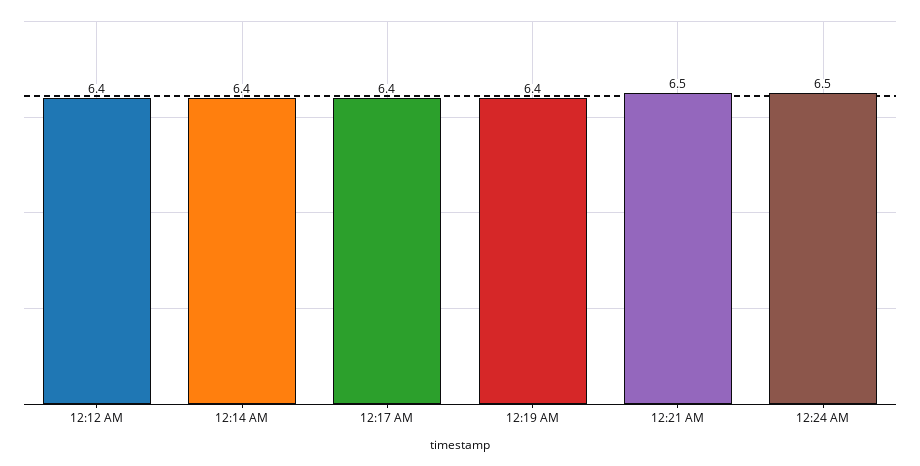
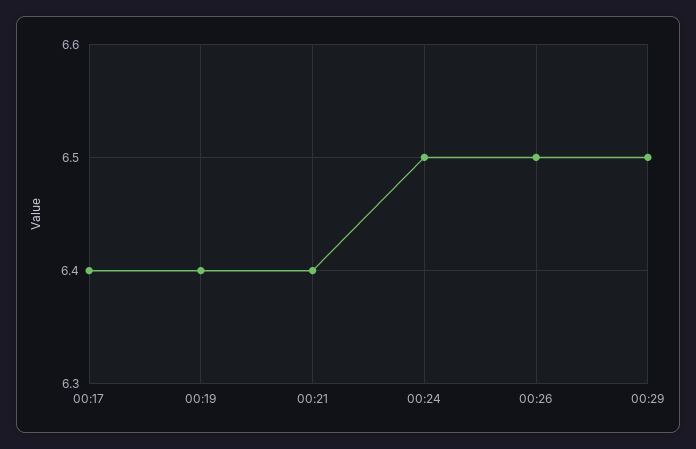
12:12 AM: 6.4 -> none
12:14 AM: 6.4 -> none
12:21 AM: 6.5 -> 6.4
00:26: none -> 6.5
00:29: none -> 6.5

